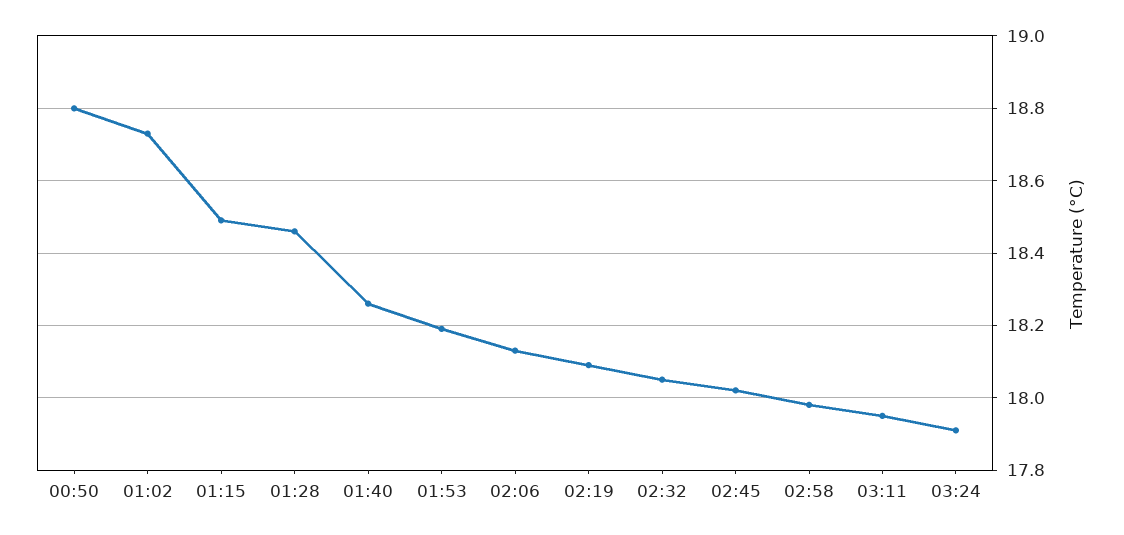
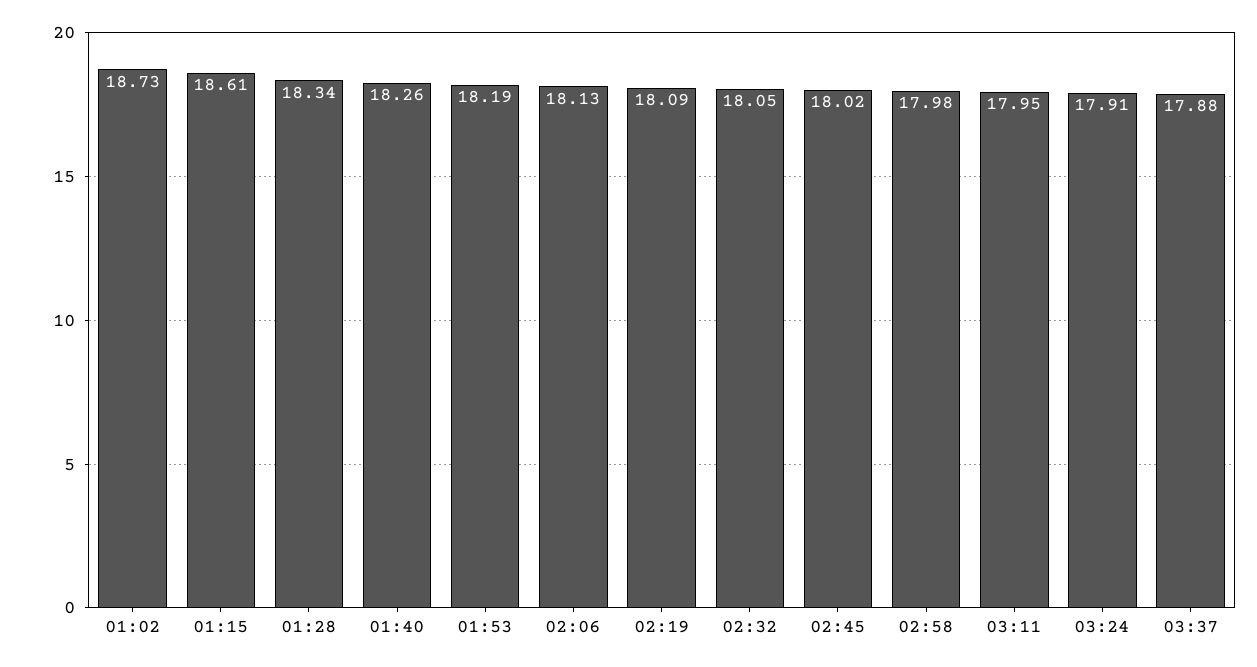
00:50: 18.8 -> none
01:15: 18.5 -> 18.61
01:28: 18.45 -> 18.34
03:37: none -> 17.88

